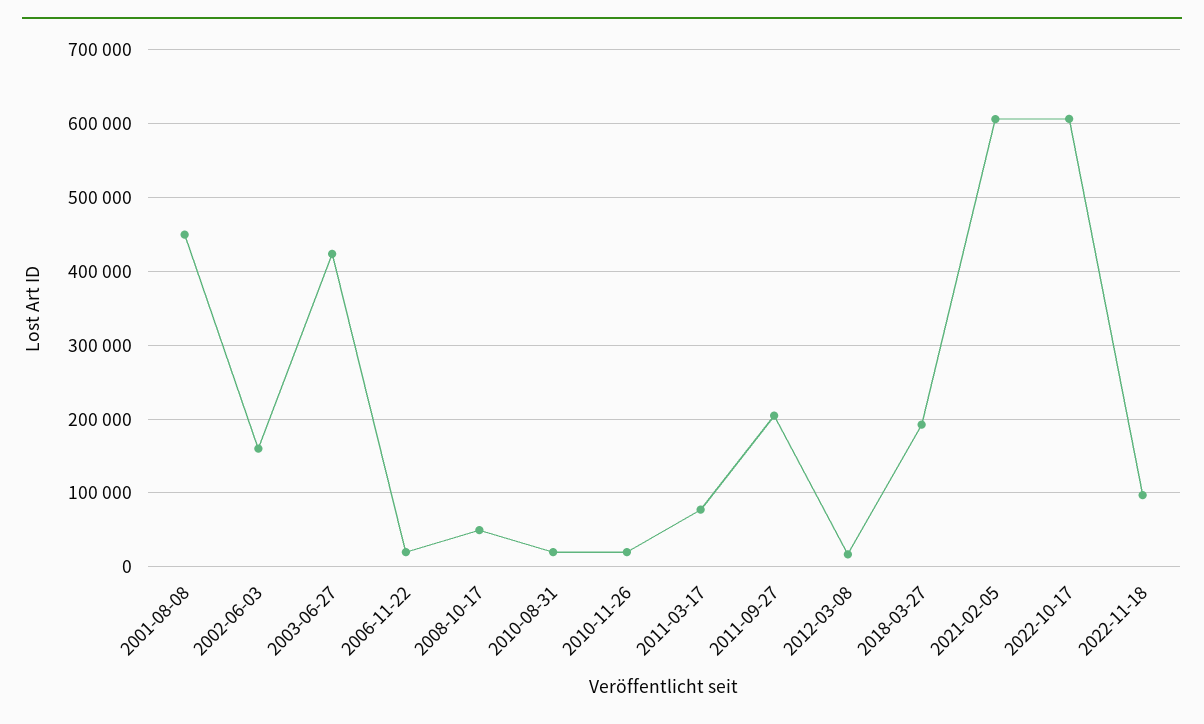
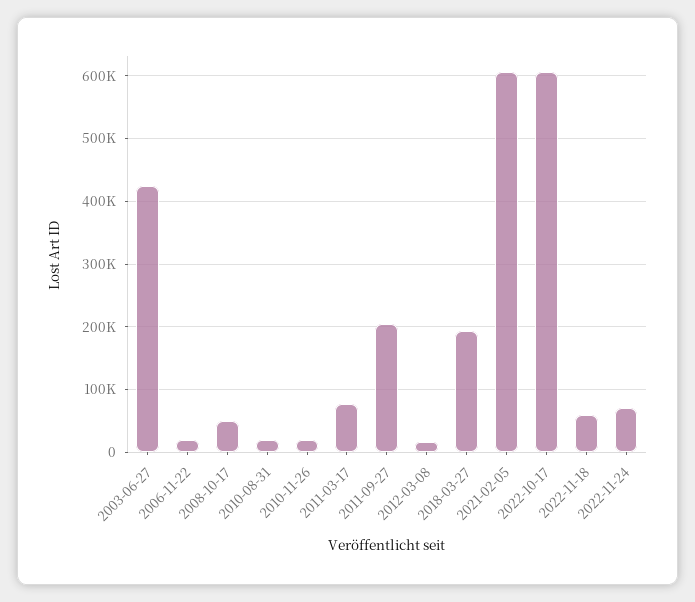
2001-08-08: 450000 -> none
2002-06-03: 160000 -> none
2022-11-18: 100000 -> 60000
2022-11-24: none -> 70000

